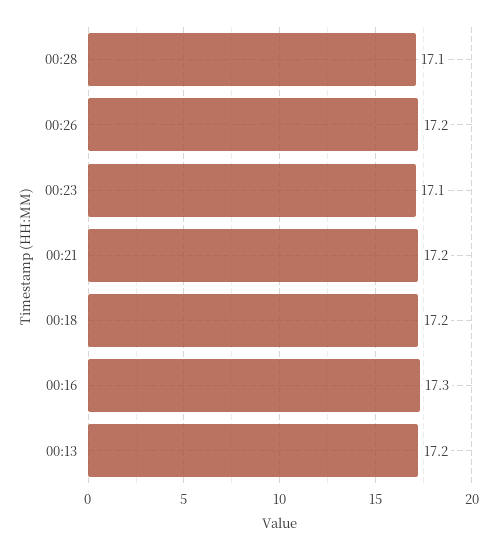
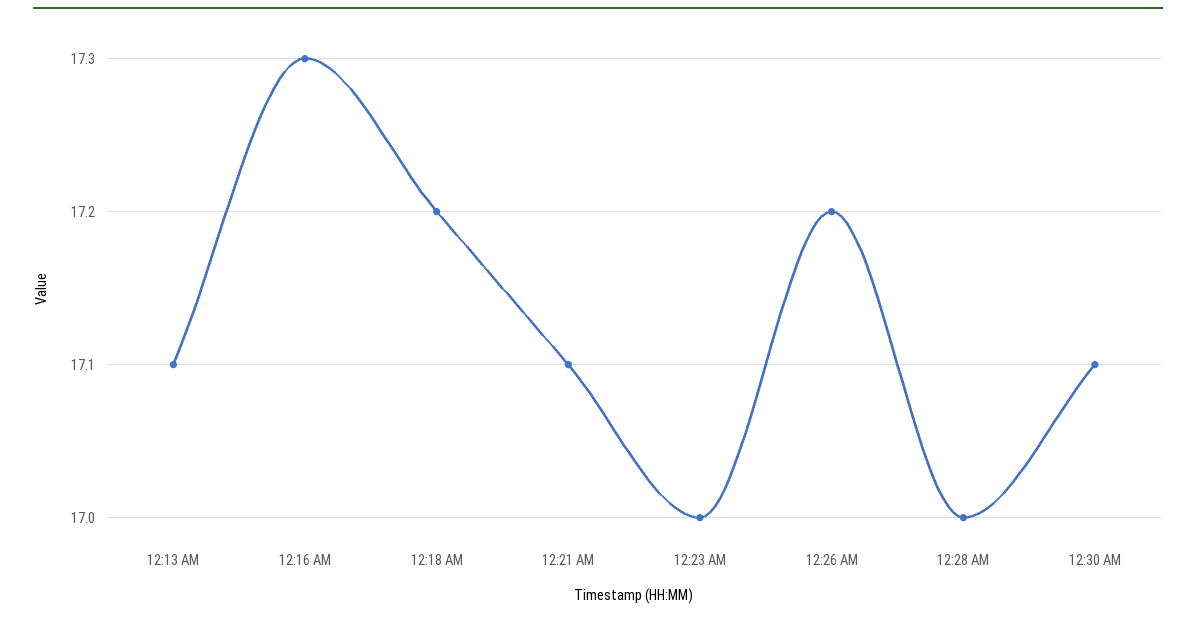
00:28: 17.1 -> 17
00:23: 17.1 -> 17
00:21: 17.2 -> 17.1
00:13: 17.2 -> 17.1
12:30 AM: none -> 17.1

